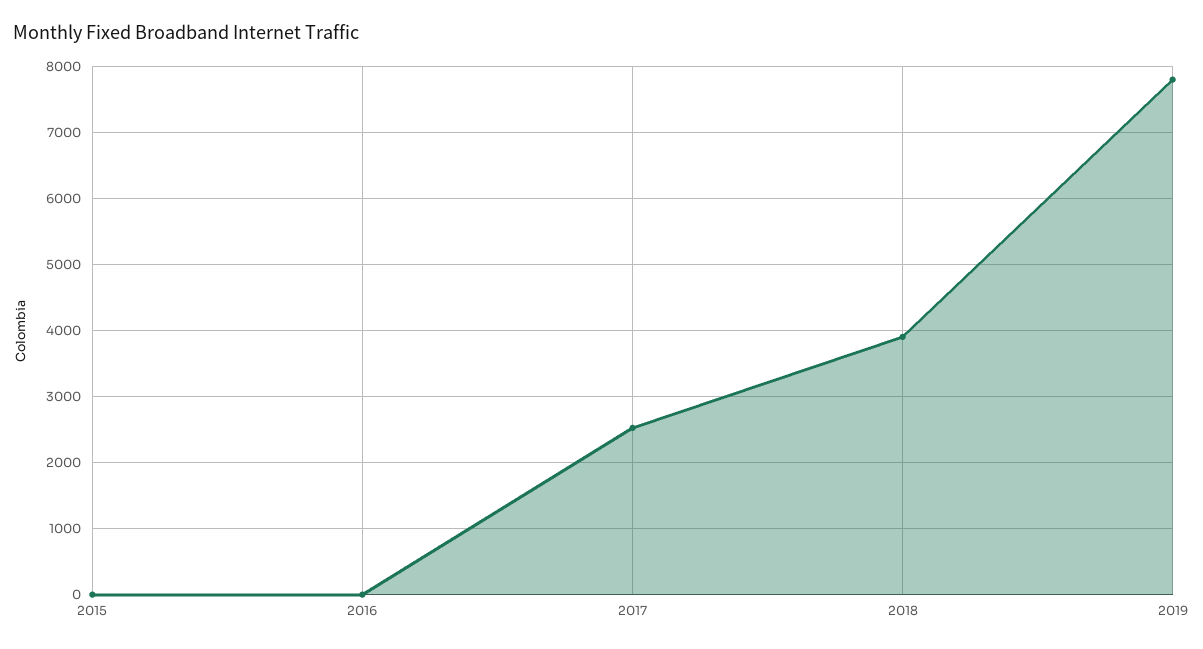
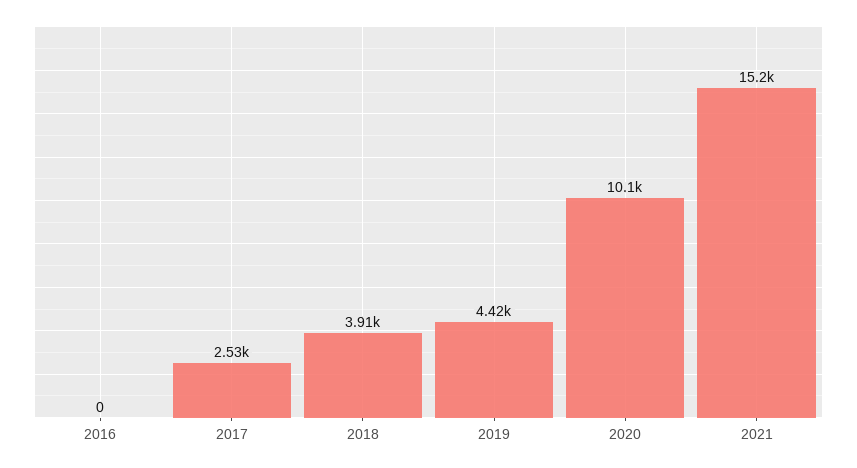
2015: 0 -> none
2019: 7800 -> 4420
2020: none -> 10100
2021: none -> 15200

